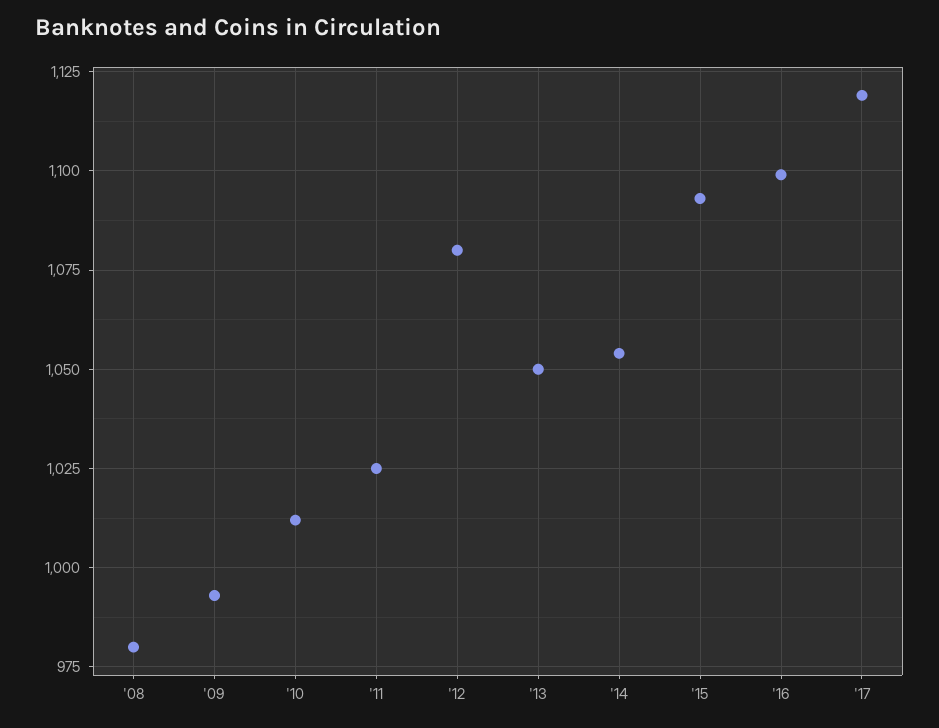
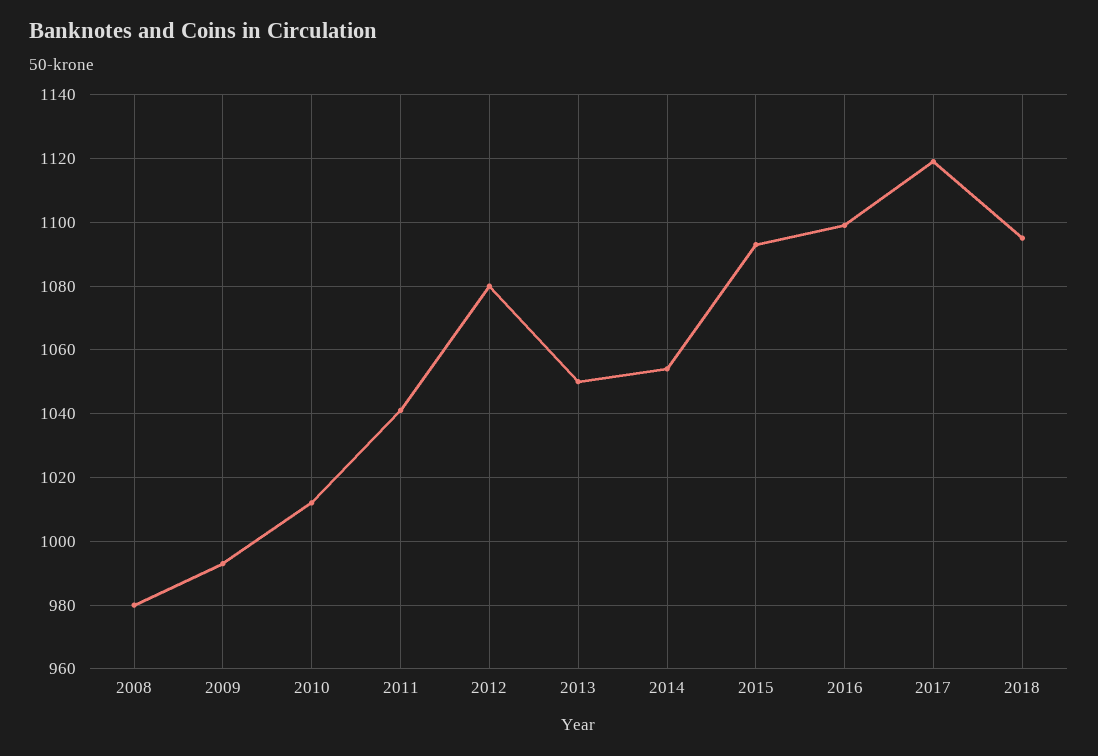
'11: 1025 -> 1040
2018: none -> 1095

